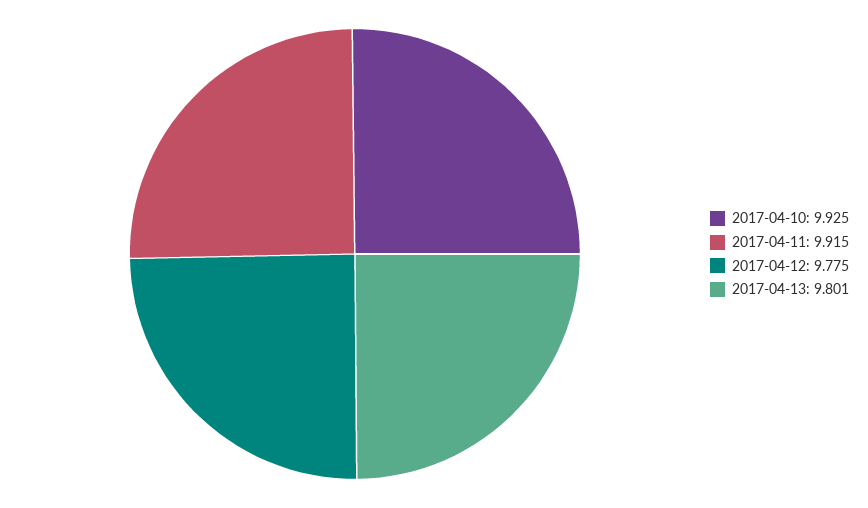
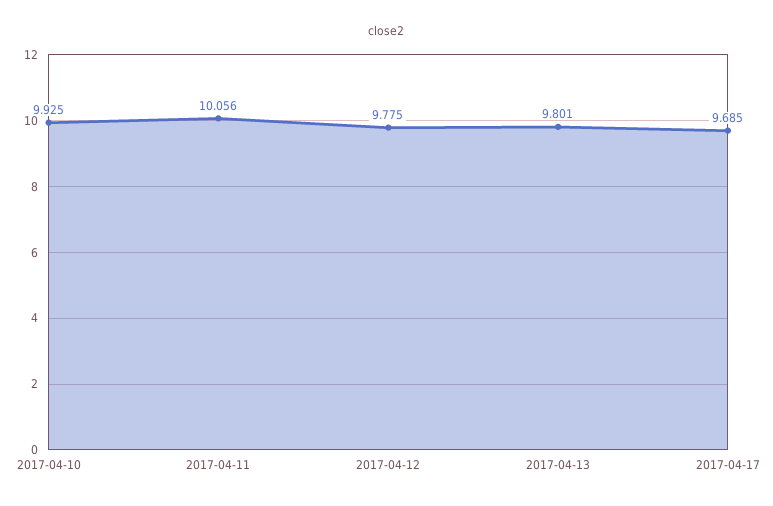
2017-04-11: 9.915 -> 10.056
2017-04-17: none -> 9.685

